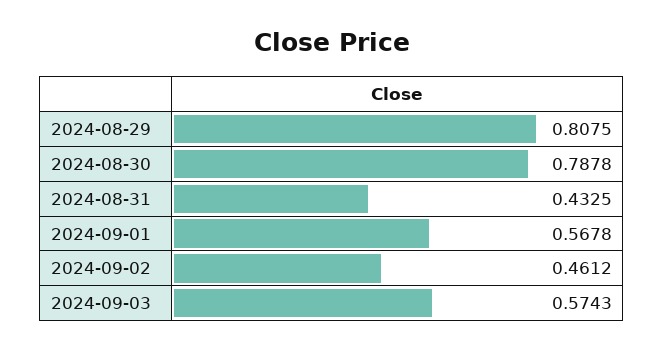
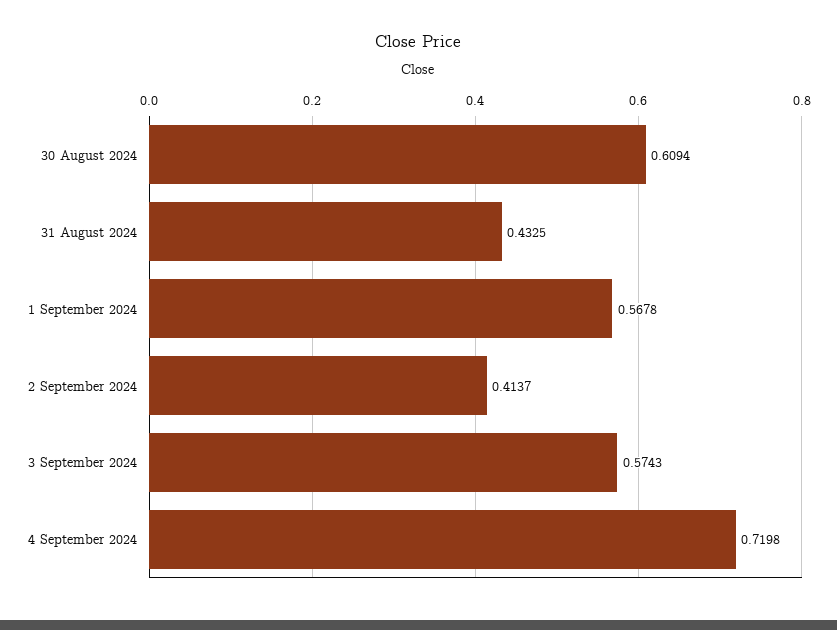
2024-08-29: 0.8075 -> none
2024-08-30: 0.7878 -> 0.6094
2024-09-02: 0.4612 -> 0.4137
4 September 2024: none -> 0.7198

